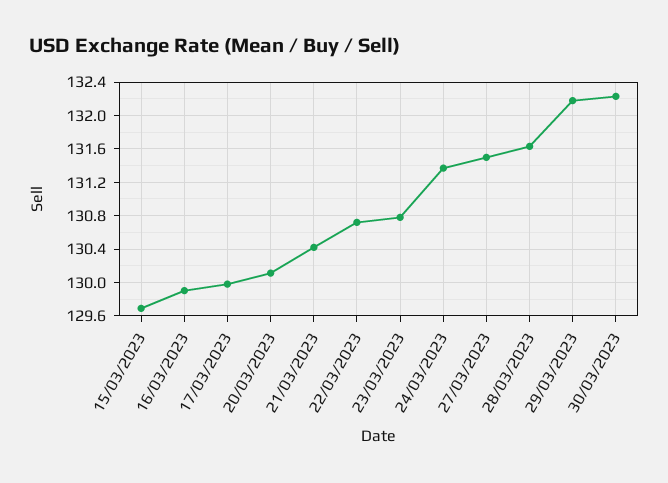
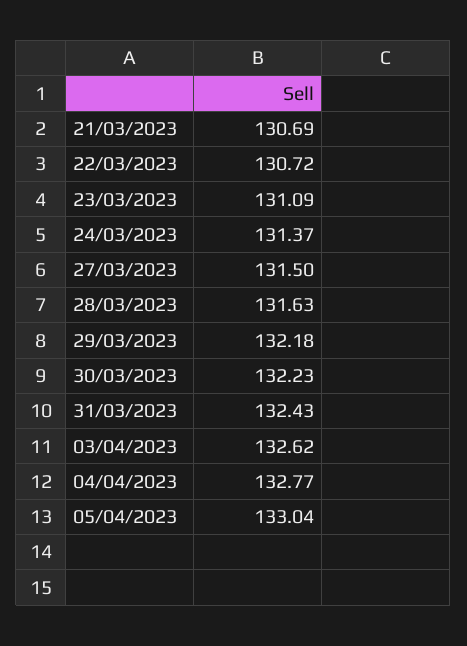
15/03/2023: 129.7 -> none
16/03/2023: 129.9 -> none
17/03/2023: 130 -> none
20/03/2023: 130.1 -> none
21/03/2023: 130.4 -> 130.69
23/03/2023: 130.8 -> 131.09
31/03/2023: none -> 132.43
03/04/2023: none -> 132.62
04/04/2023: none -> 132.77
05/04/2023: none -> 133.04

